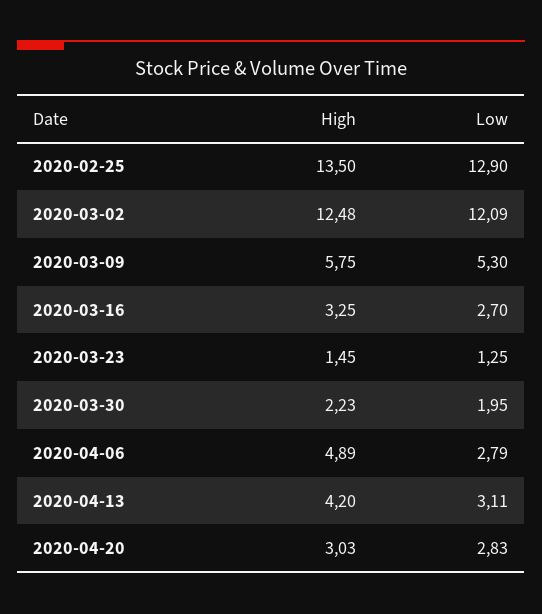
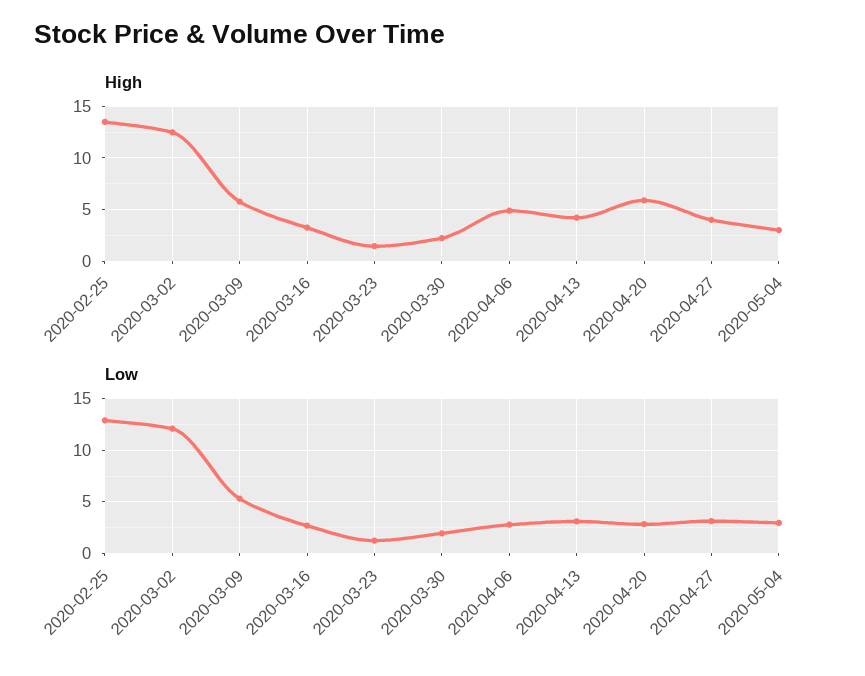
High, 2020-04-20: 3.03 -> 6
High, 2020-04-27: none -> 4
High, 2020-05-04: none -> 3
Low, 2020-04-27: none -> 3
Low, 2020-05-04: none -> 3

